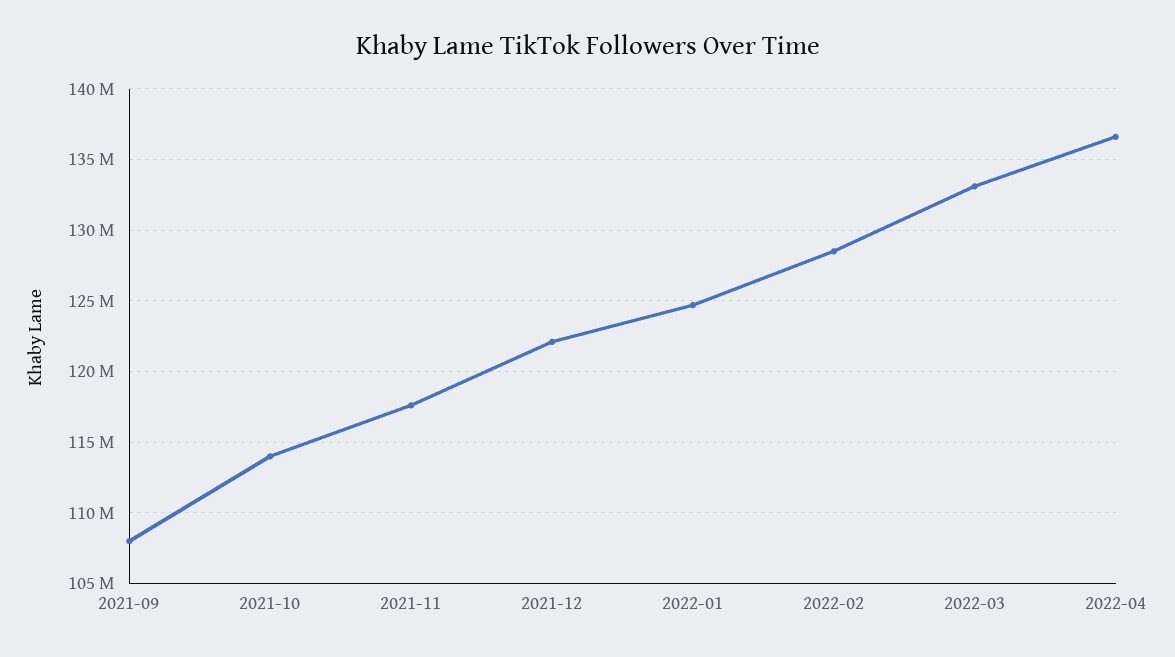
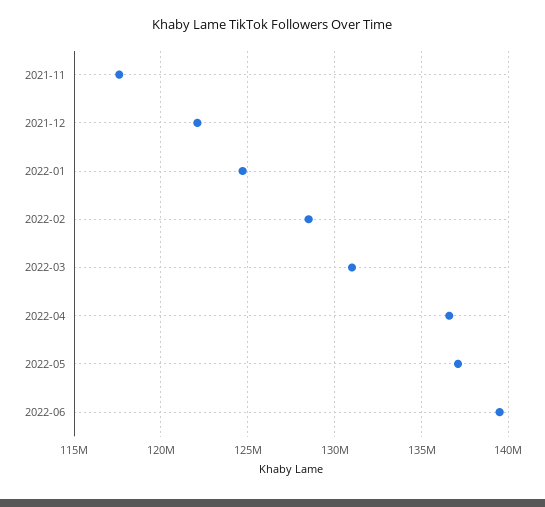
2021-09: 108000000 -> none
2021-10: 114000000 -> none
2022-03: 133000000 -> 131000000
2022-05: none -> 137000000
2022-06: none -> 139500000

